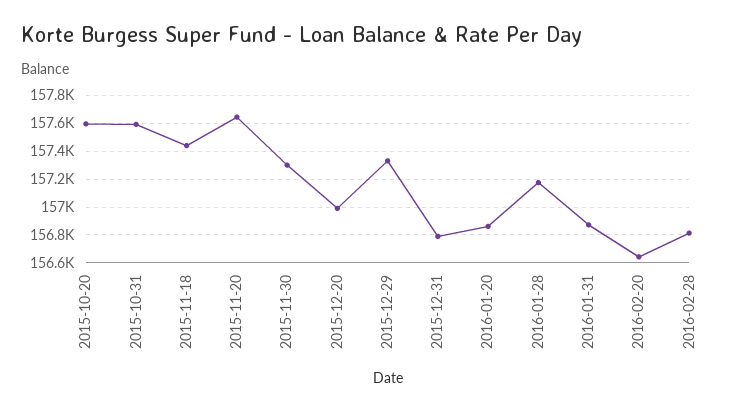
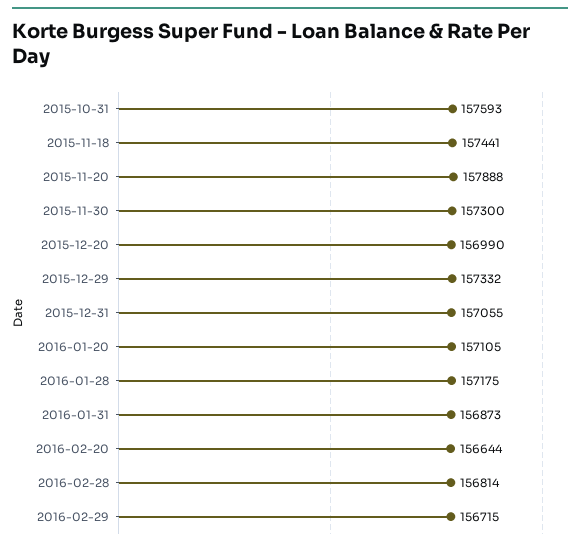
2015-10-20: 157600 -> none
2015-11-20: 157650 -> 157888
2015-12-31: 156800 -> 157055
2016-01-20: 156850 -> 157105
2016-02-29: none -> 156715

